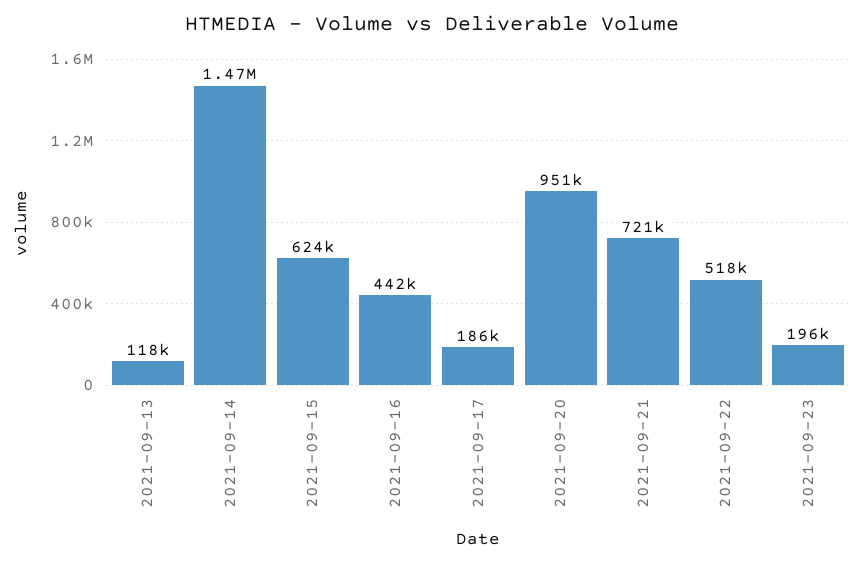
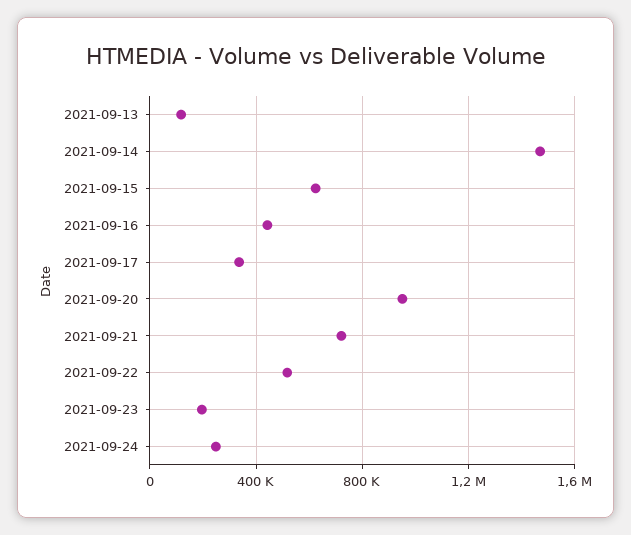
2021-09-17: 186000 -> 350000
2021-09-24: none -> 250000

